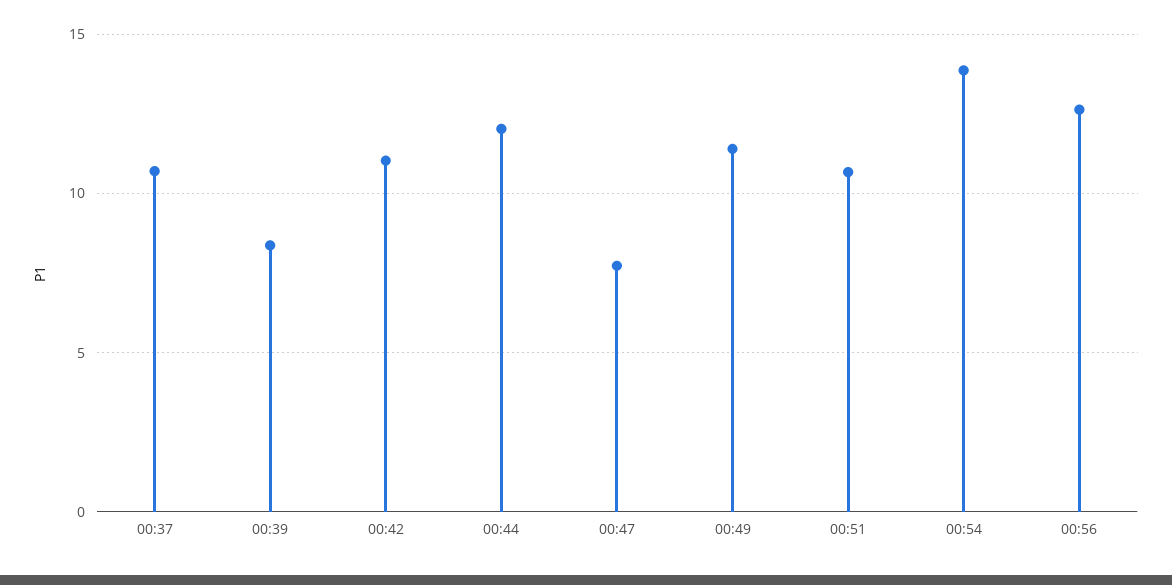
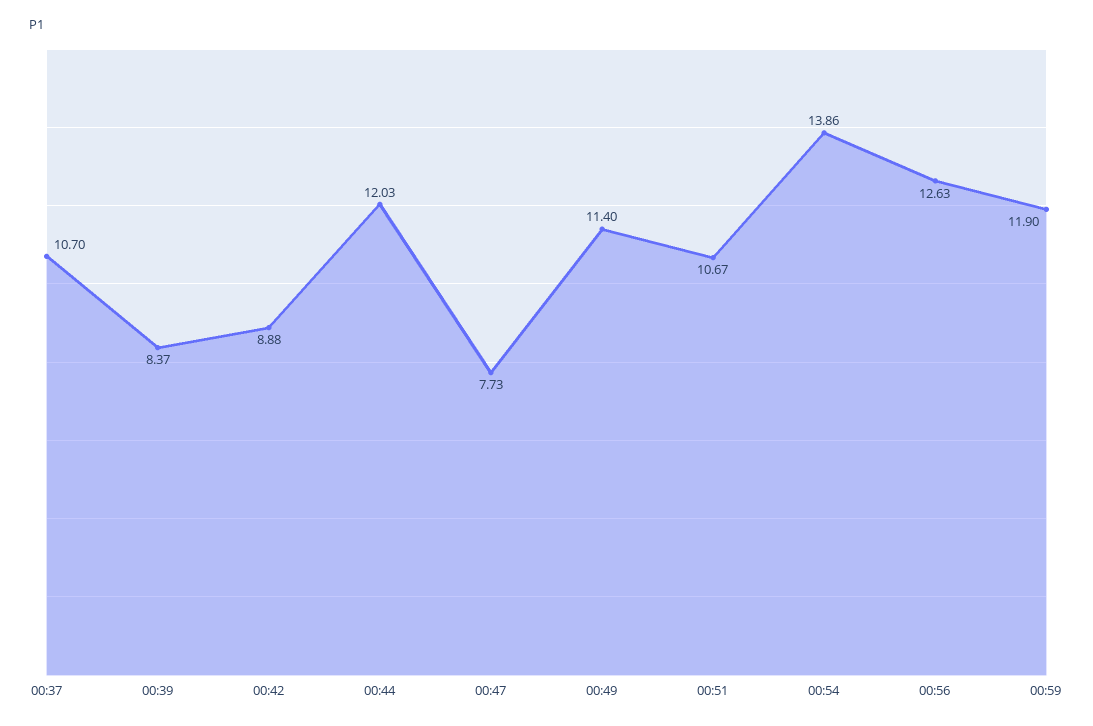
00:42: 11 -> 8.88
00:59: none -> 11.9

